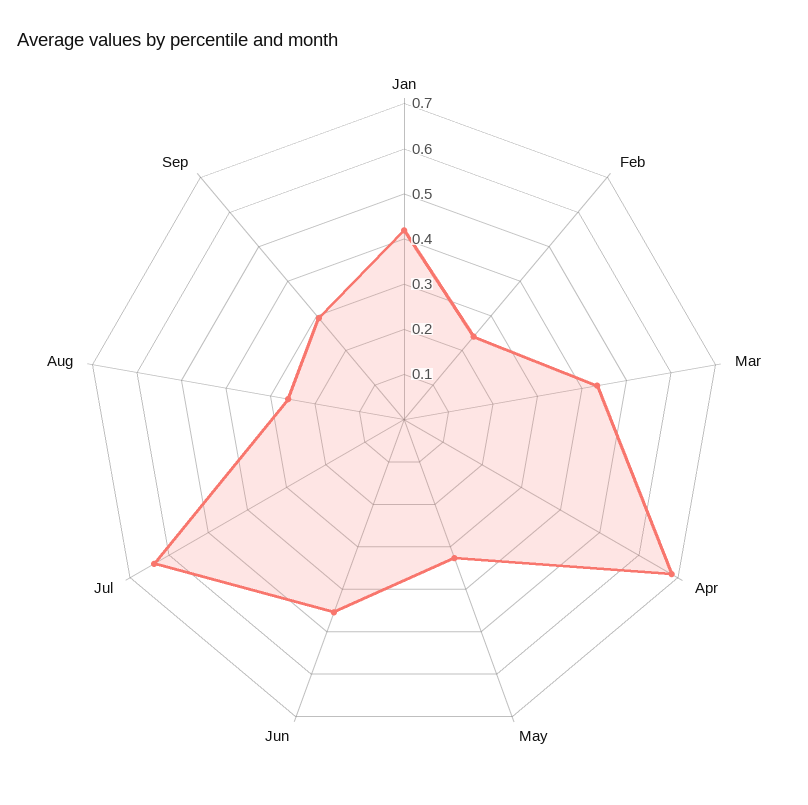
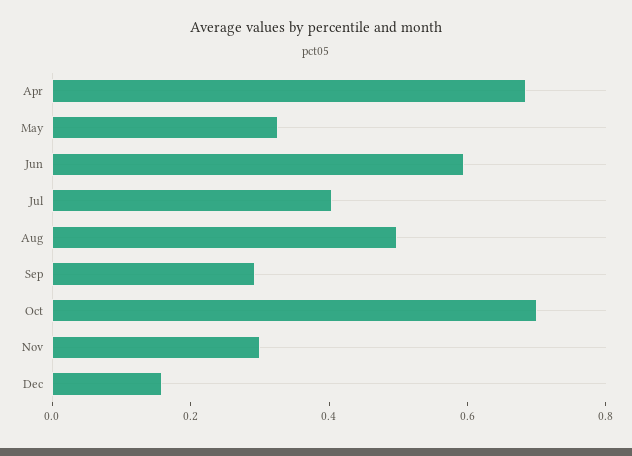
Jan: 0.42 -> none
Feb: 0.24 -> none
Mar: 0.44 -> none
Jun: 0.46 -> 0.6
Jul: 0.64 -> 0.4
Aug: 0.26 -> 0.5
Oct: none -> 0.7
Nov: none -> 0.3
Dec: none -> 0.15

